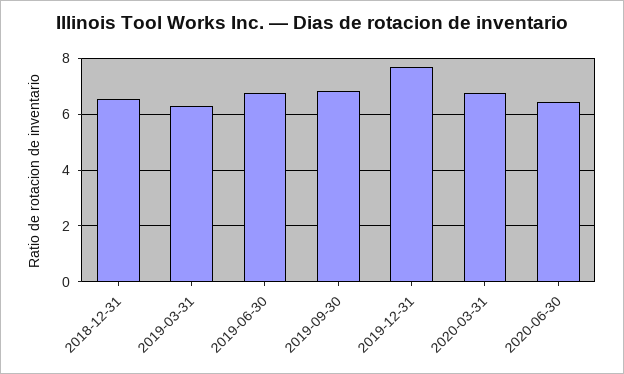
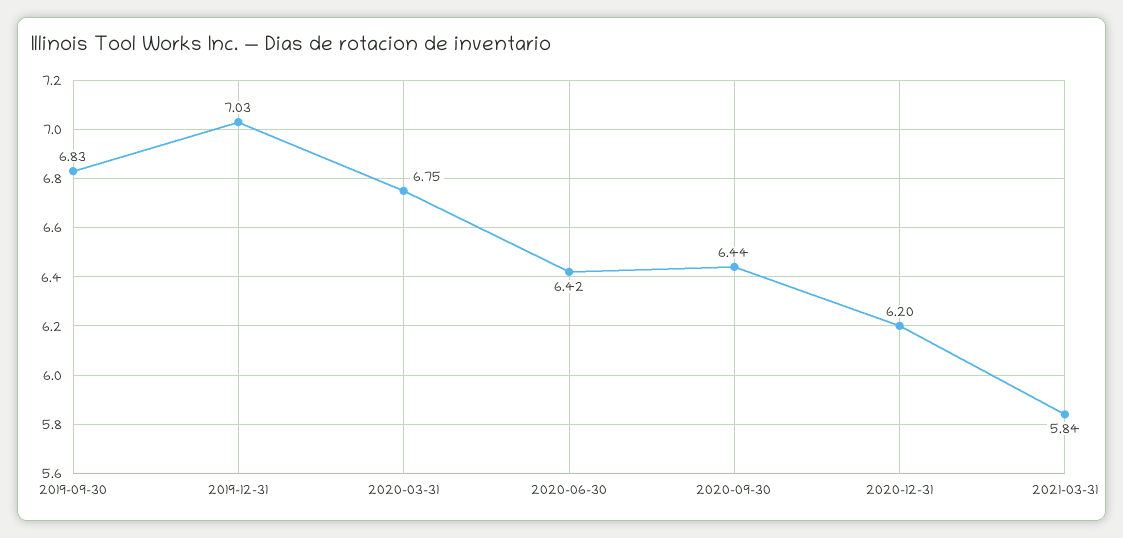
2018-12-31: 6.5 -> none
2019-03-31: 6.25 -> none
2019-06-30: 6.75 -> none
2019-12-31: 7.75 -> 7.03
2020-09-30: none -> 6.44
2020-12-31: none -> 6.2
2021-03-31: none -> 5.84

